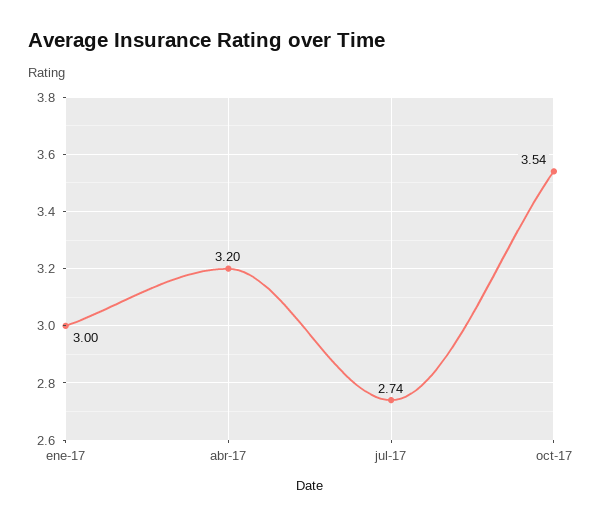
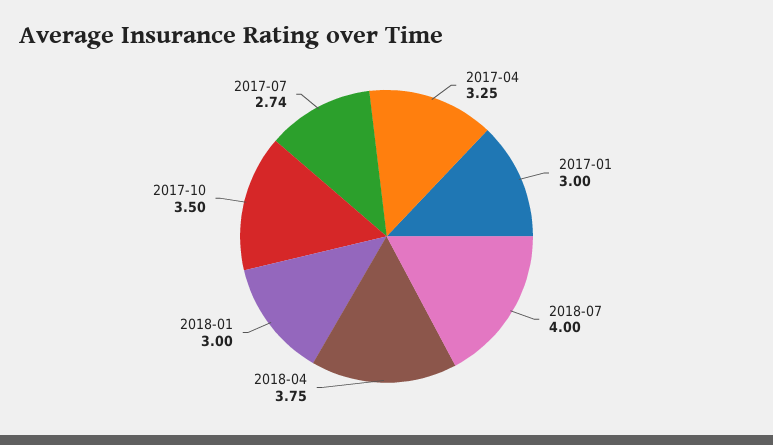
abr-17: 3.2 -> 3.25
oct-17: 3.54 -> 3.5
2018-07: none -> 4
2018-04: none -> 3.75
2018-01: none -> 3

